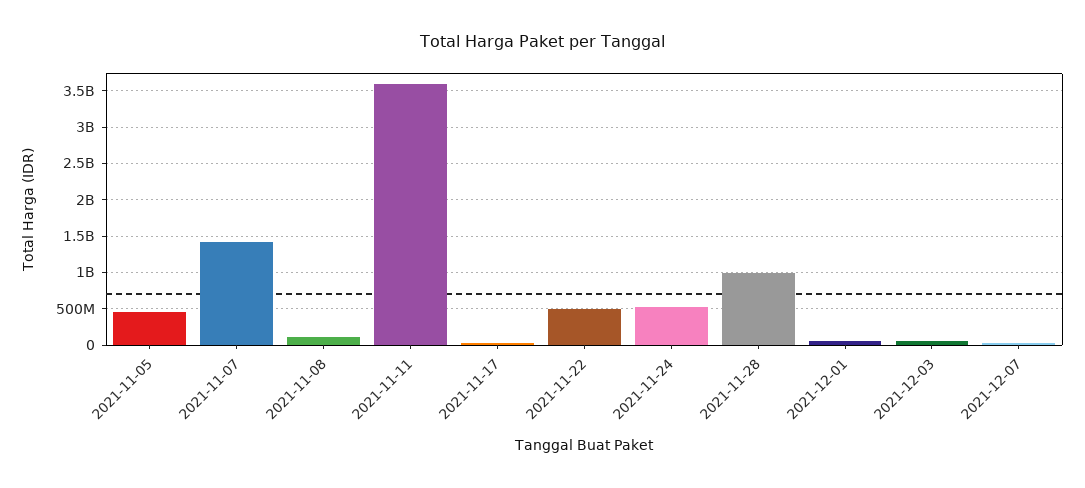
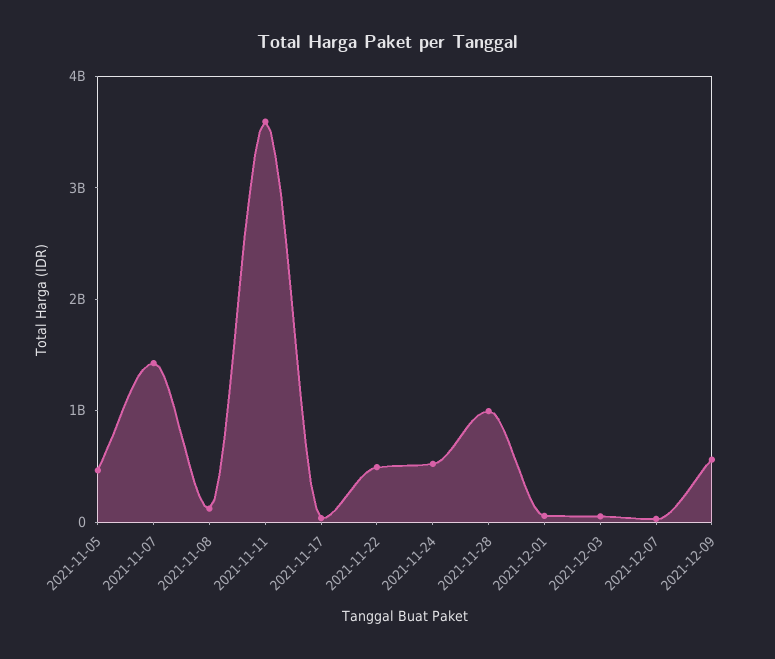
2021-12-09: none -> 600000000

